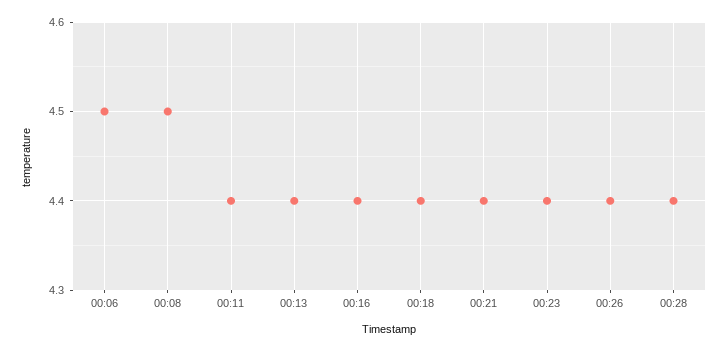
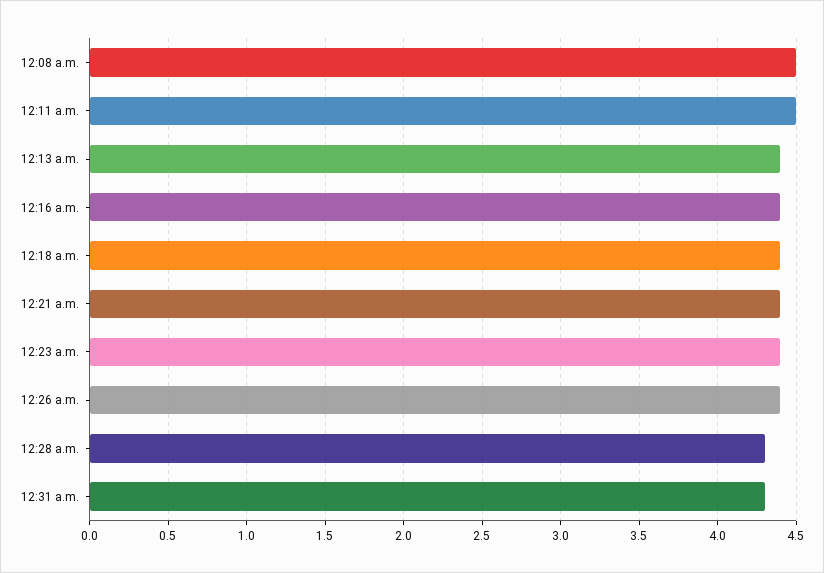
00:06: 4.5 -> none
00:11: 4.4 -> 4.5
00:28: 4.4 -> 4.3
12:31 a.m.: none -> 4.3

